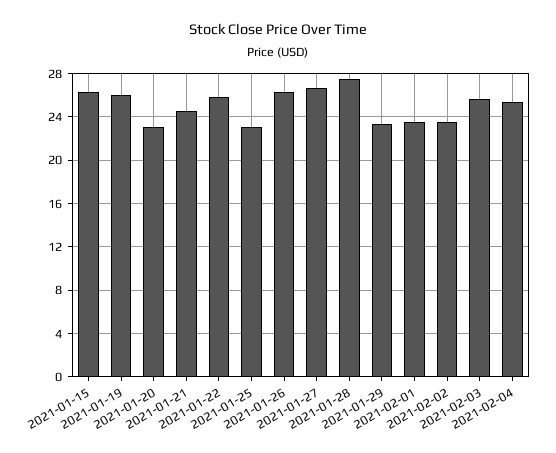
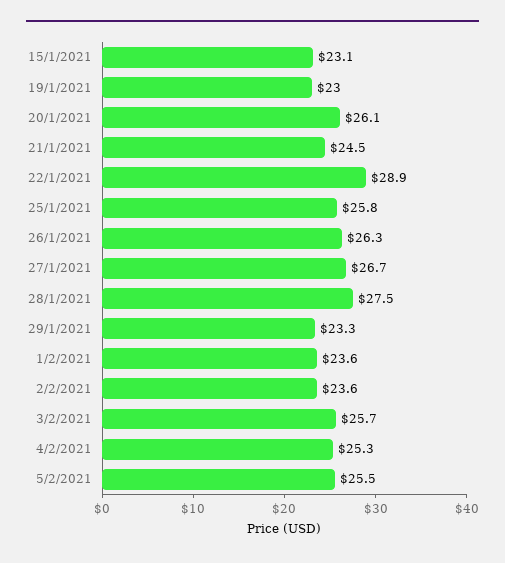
2021-01-15: 26 -> 23.1
2021-01-19: 26 -> 23
2021-01-20: 23 -> 26.1
2021-01-22: 26 -> 28.9
2021-01-25: 23 -> 25.8
5/2/2021: none -> 25.5

